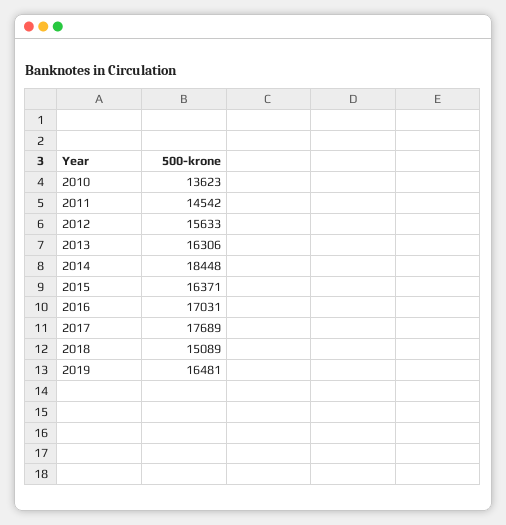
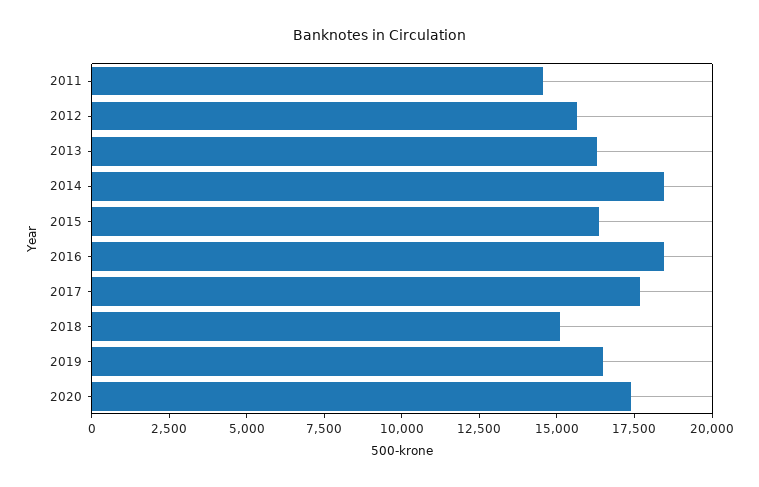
2010: 13623 -> none
2016: 17031 -> 18500
2020: none -> 17500

